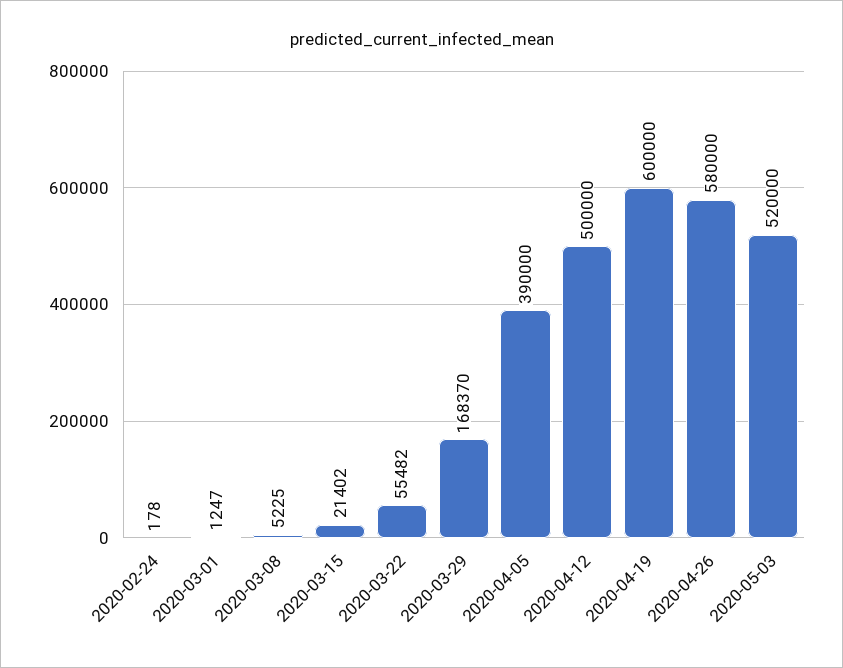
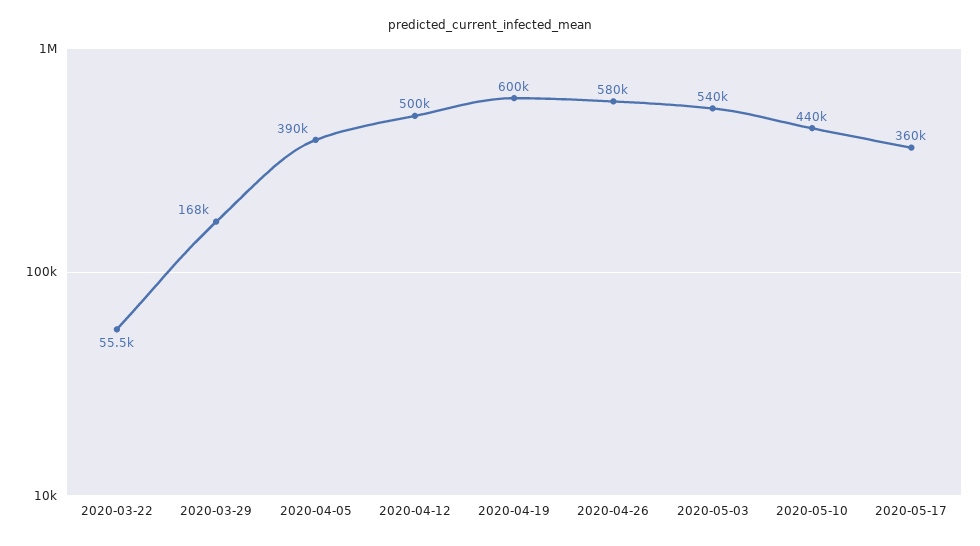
2020-02-24: 178 -> none
2020-03-01: 1247 -> none
2020-03-08: 5225 -> none
2020-03-15: 21402 -> none
2020-05-03: 520000 -> 540000
2020-05-10: none -> 440000
2020-05-17: none -> 360000

